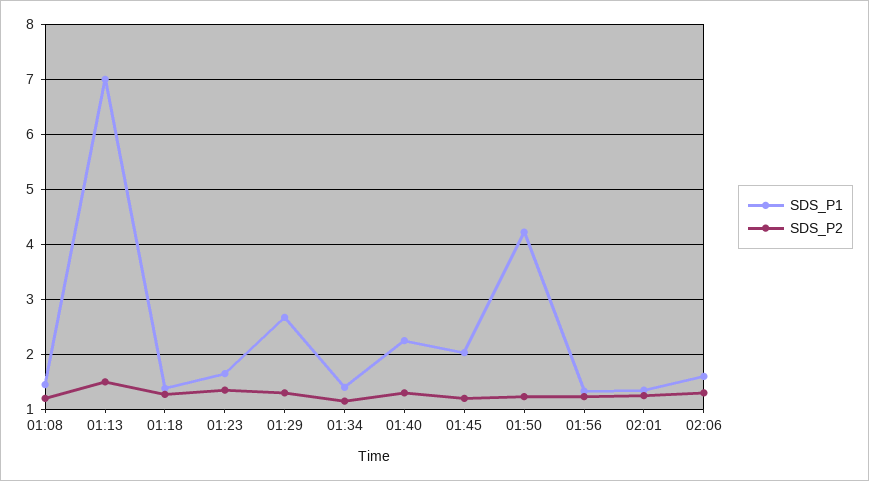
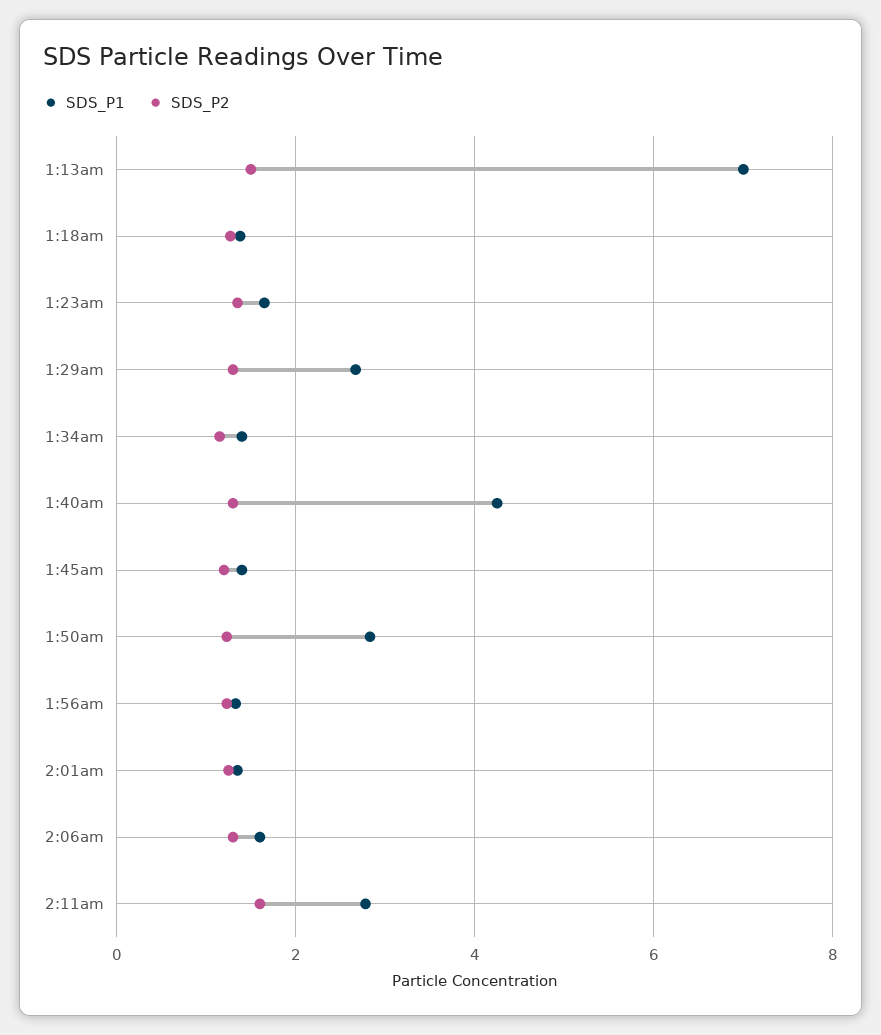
SDS_P1, 01:08: 1.4 -> none
SDS_P2, 01:08: 1.2 -> none
SDS_P1, 01:40: 2.2 -> 4.2
SDS_P1, 01:45: 2 -> 1.4
SDS_P1, 01:50: 4.2 -> 2.8
SDS_P1, 2:11am: none -> 2.8
SDS_P2, 2:11am: none -> 1.6

